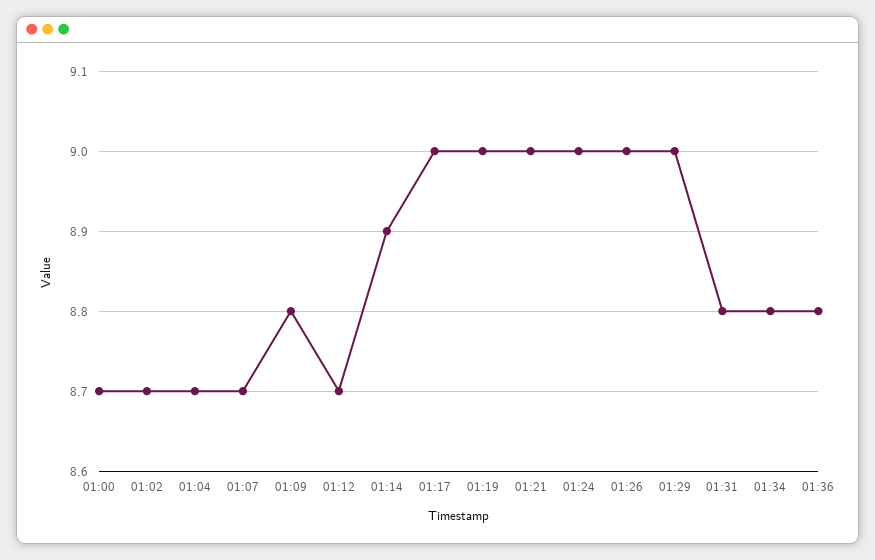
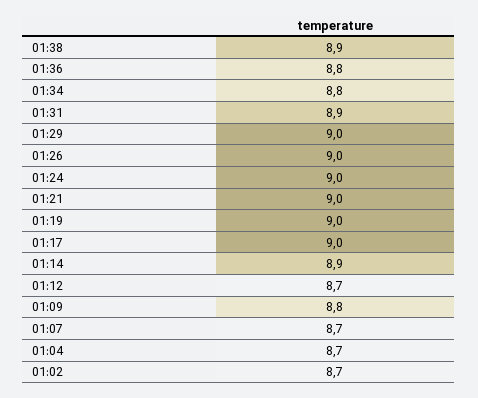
01:00: 8.7 -> none
01:31: 8.8 -> 8.9
01:38: none -> 8.9

